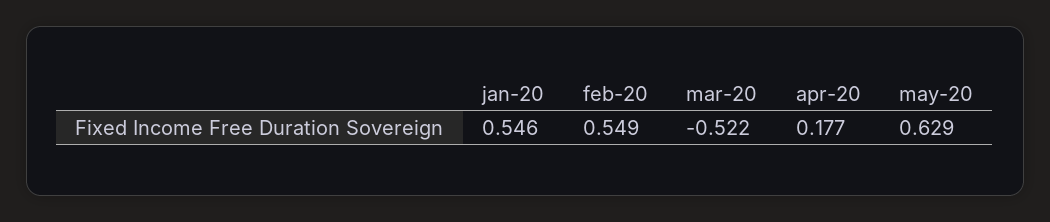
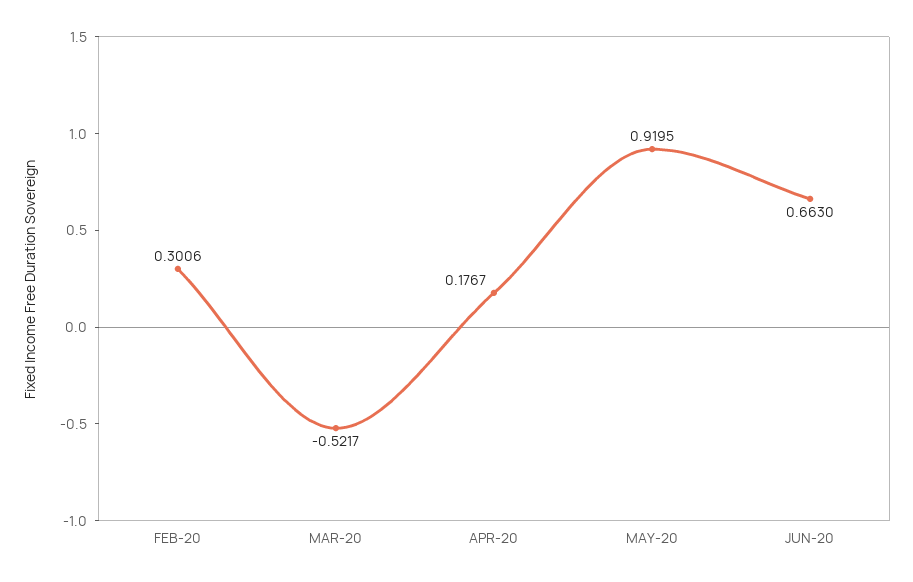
jan-20: 0.546 -> none
feb-20: 0.549 -> 0.3006
may-20: 0.629 -> 0.9195
JUN-20: none -> 0.663

